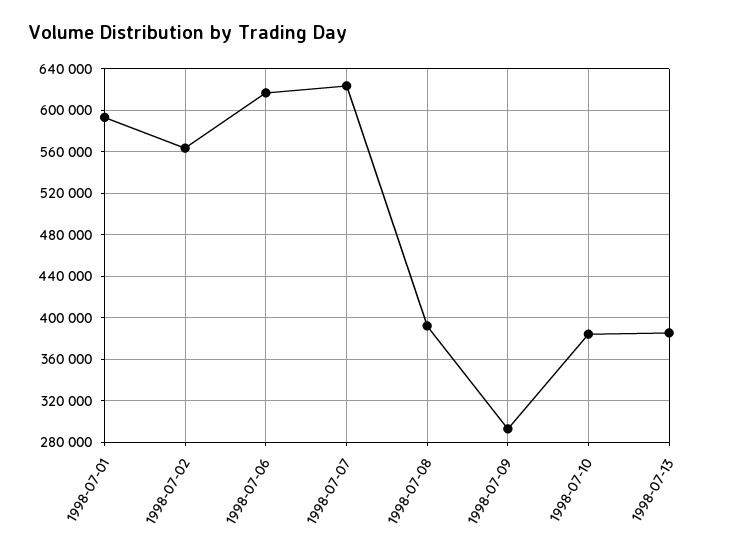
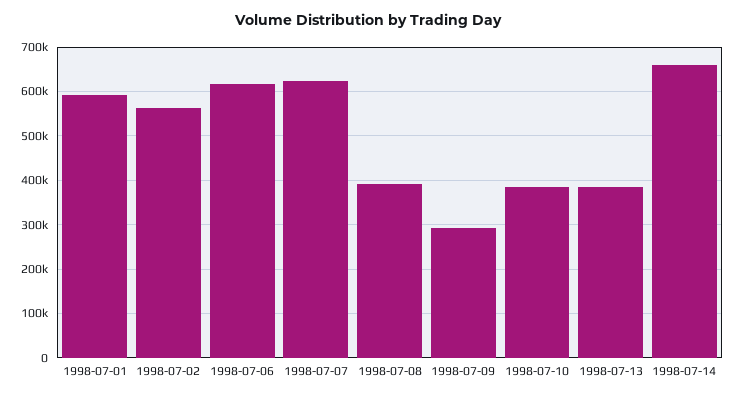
1998-07-14: none -> 660000

